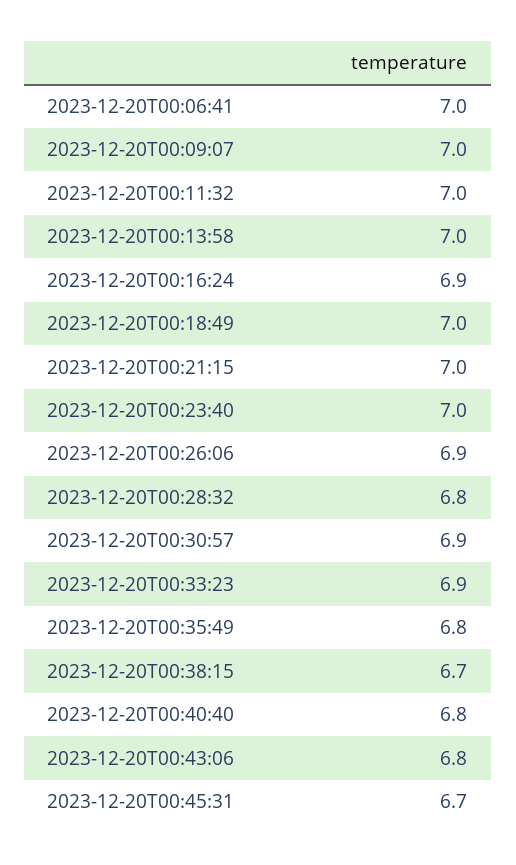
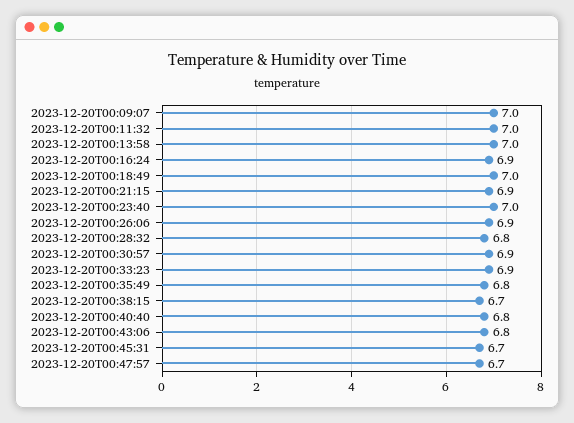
2023-12-20T00:06:41: 7 -> none
2023-12-20T00:21:15: 7 -> 6.9
2023-12-20T00:47:57: none -> 6.7

